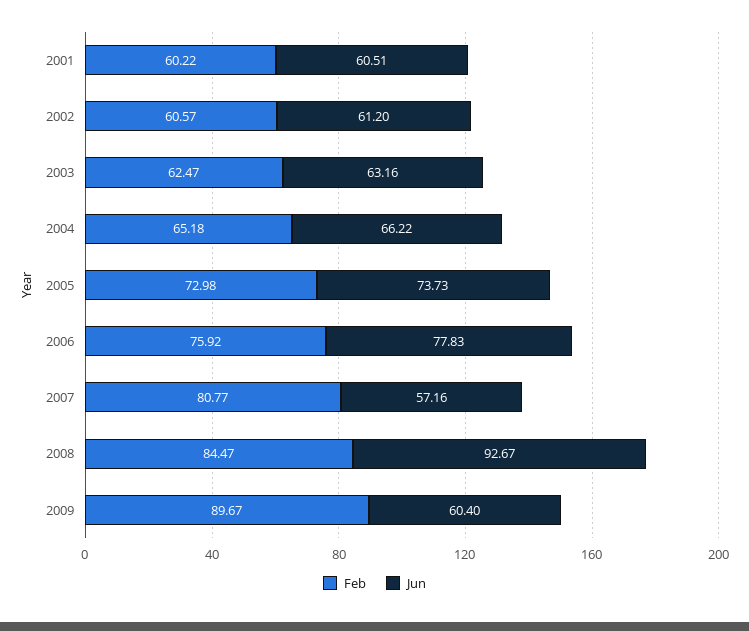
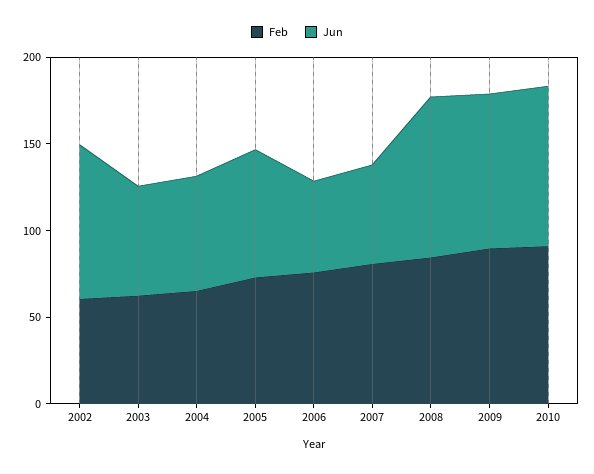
Feb, 2001: 60.22 -> none
Jun, 2001: 60.51 -> none
Jun, 2002: 61.2 -> 90
Jun, 2006: 77.83 -> 50
Jun, 2009: 60.4 -> 90
Feb, 2010: none -> 90
Jun, 2010: none -> 90

